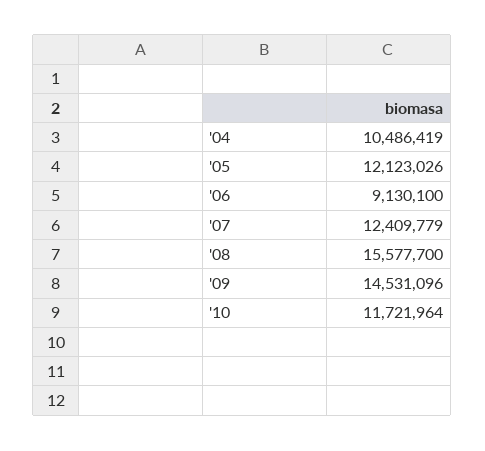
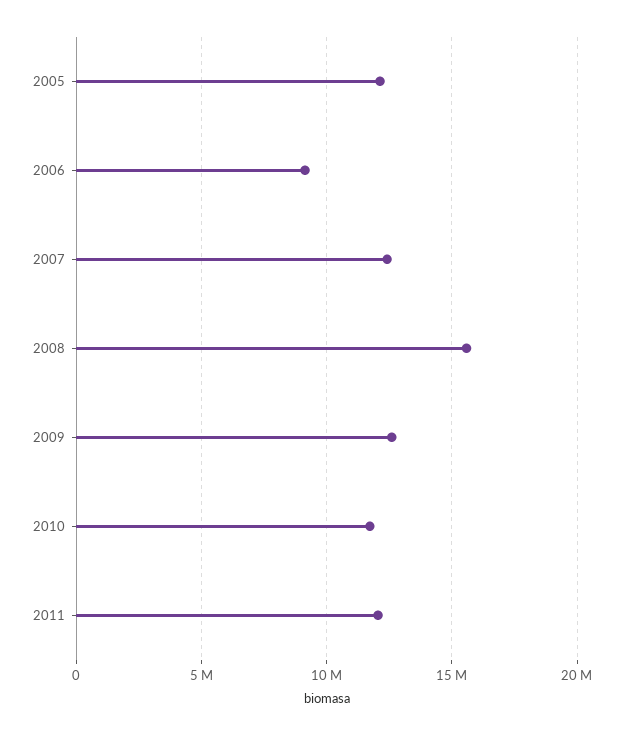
'04: 10486419 -> none
'09: 14531096 -> 12500000
2011: none -> 12000000

